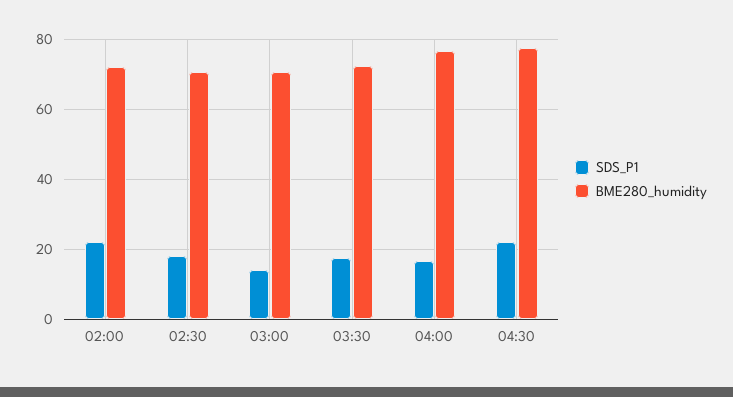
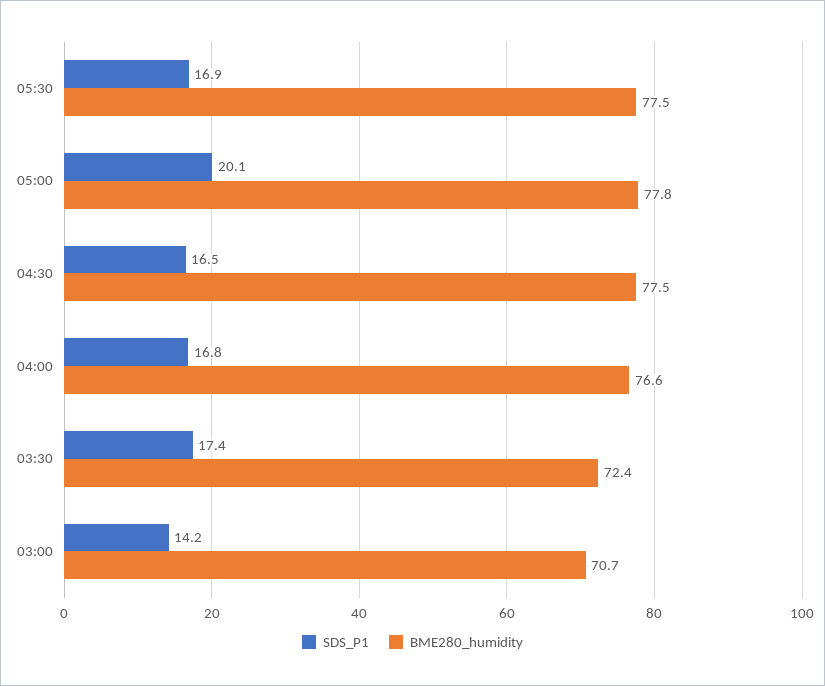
SDS_P1, 02:00: 22 -> none
BME280_humidity, 02:00: 72 -> none
SDS_P1, 02:30: 18 -> none
BME280_humidity, 02:30: 70 -> none
SDS_P1, 04:30: 22 -> 16.5
SDS_P1, 05:30: none -> 16.9
BME280_humidity, 05:30: none -> 77.5
SDS_P1, 05:00: none -> 20.1
BME280_humidity, 05:00: none -> 77.8

